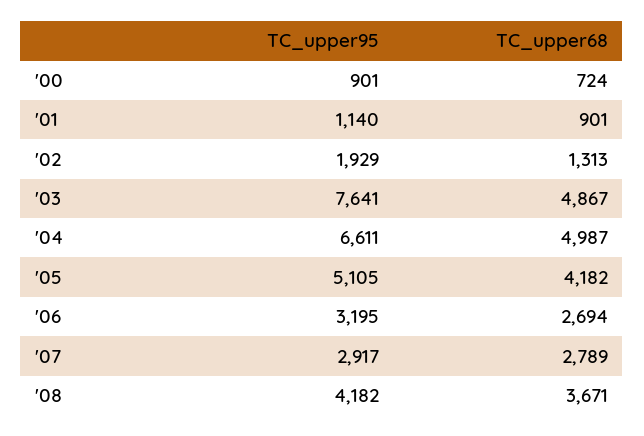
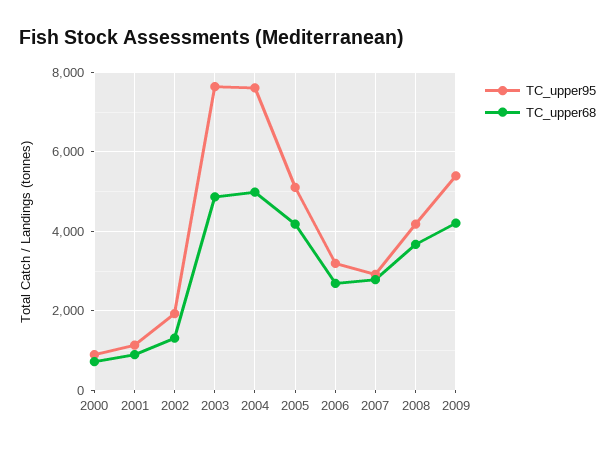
TC_upper95, '04: 6611 -> 7600
TC_upper95, 2009: none -> 5400
TC_upper68, 2009: none -> 4200

